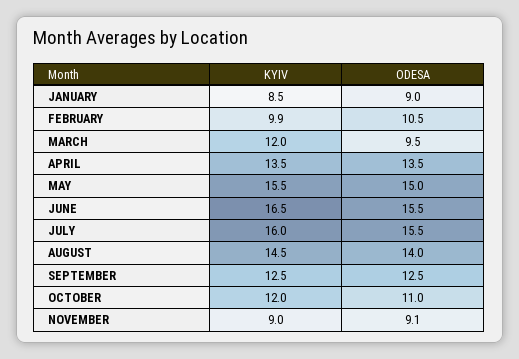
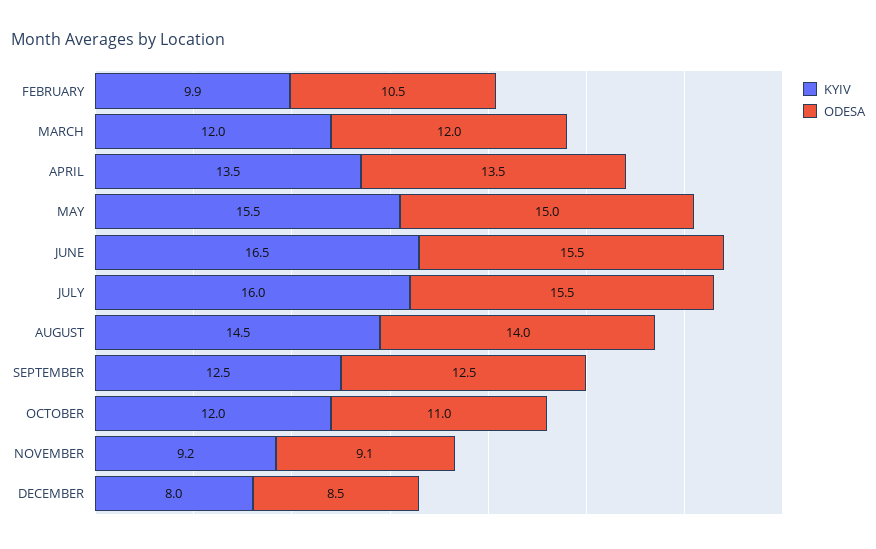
KYIV, JANUARY: 8.5 -> none
ODESA, JANUARY: 9 -> none
ODESA, MARCH: 9.5 -> 12
KYIV, NOVEMBER: 9 -> 9.2
KYIV, DECEMBER: none -> 8
ODESA, DECEMBER: none -> 8.5

